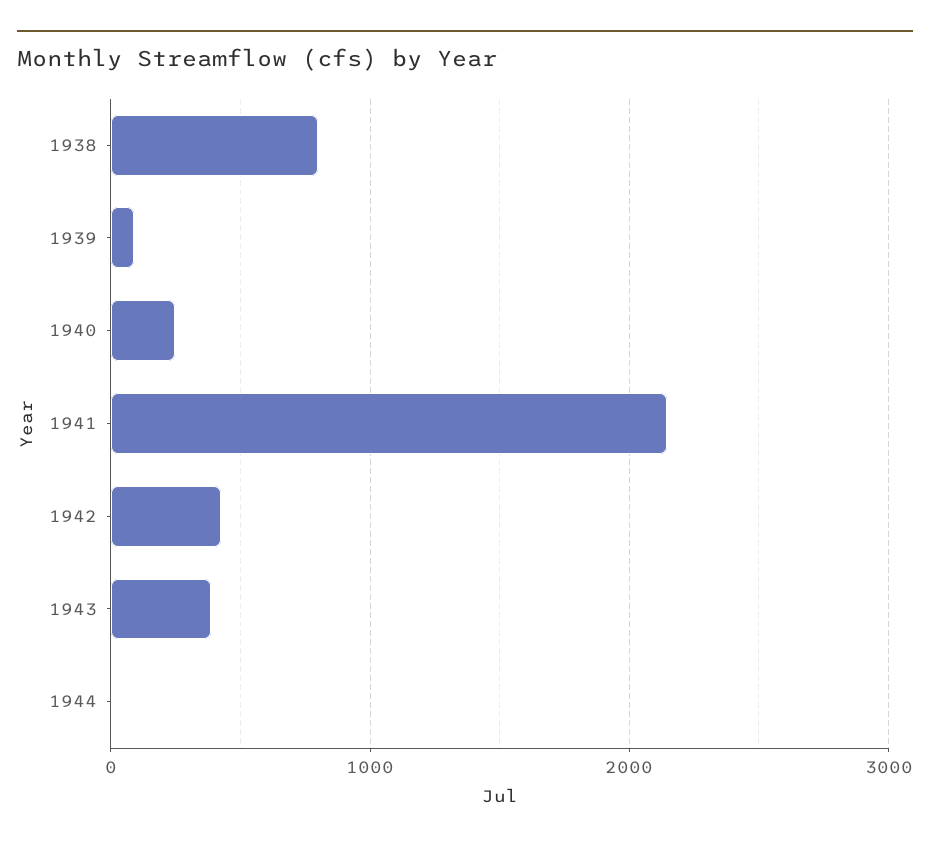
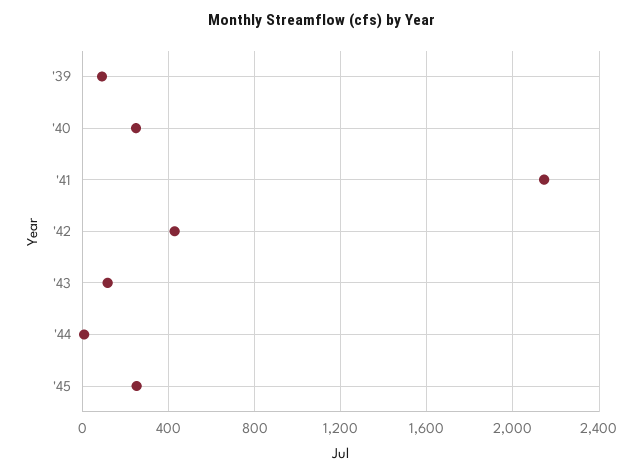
1938: 800 -> none
1943: 400 -> 100
'45: none -> 250

